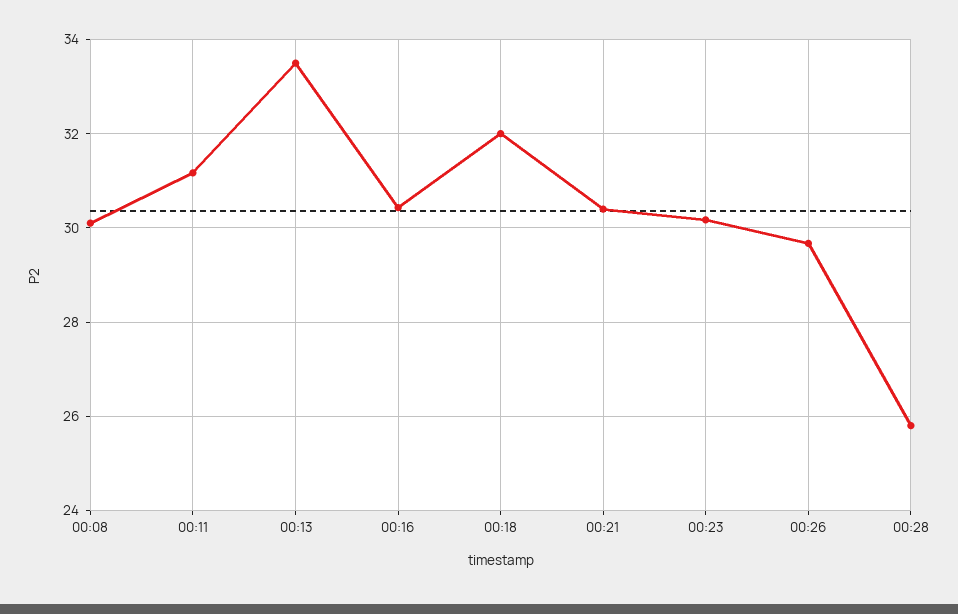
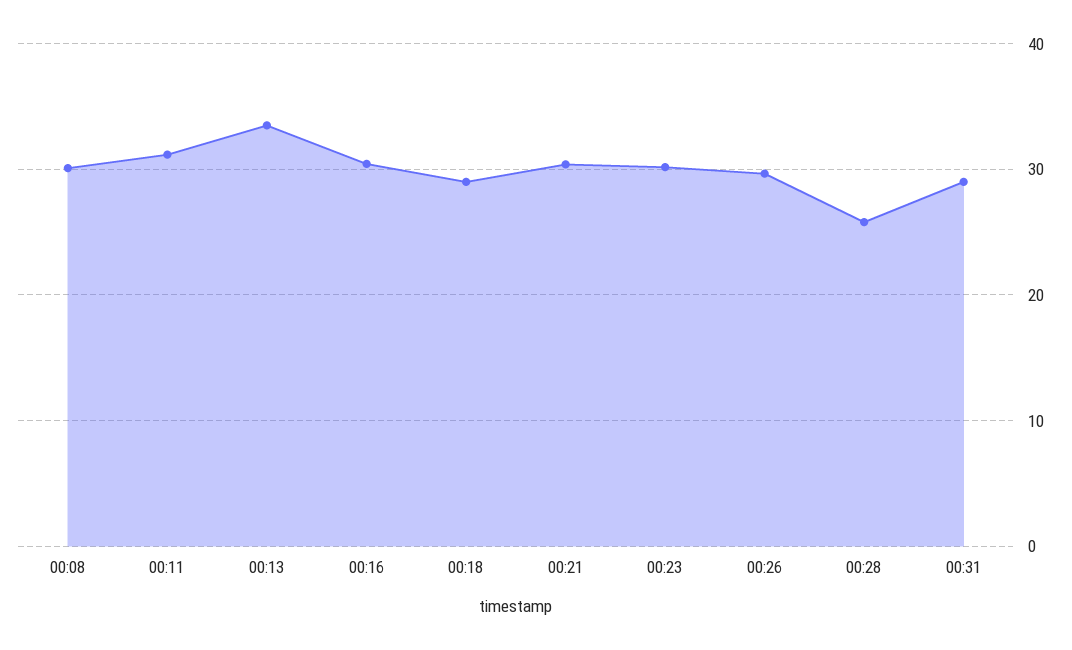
00:18: 32 -> 29
00:31: none -> 29

